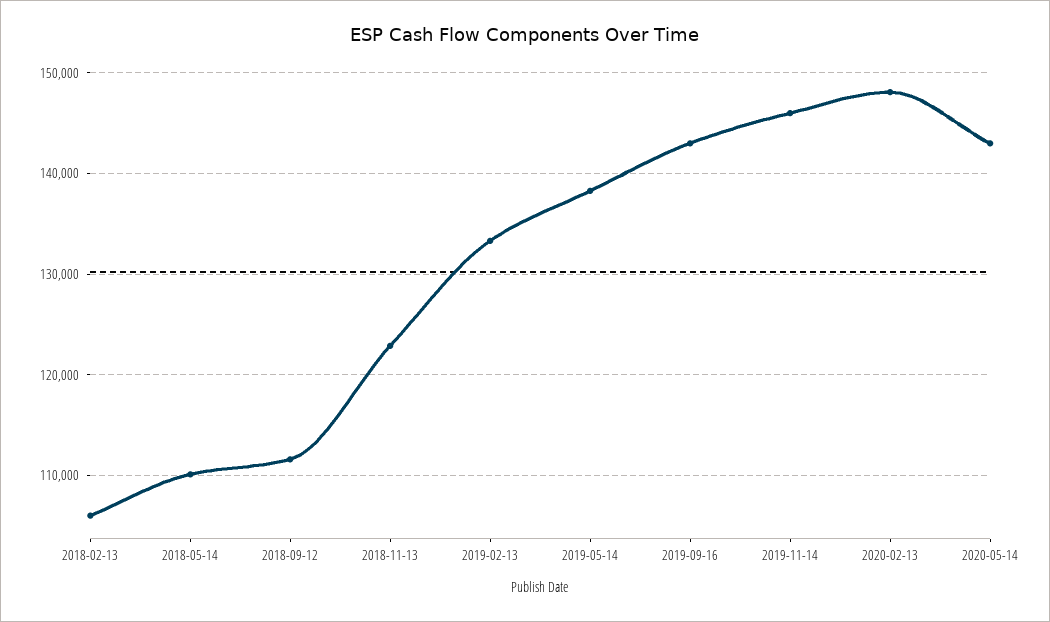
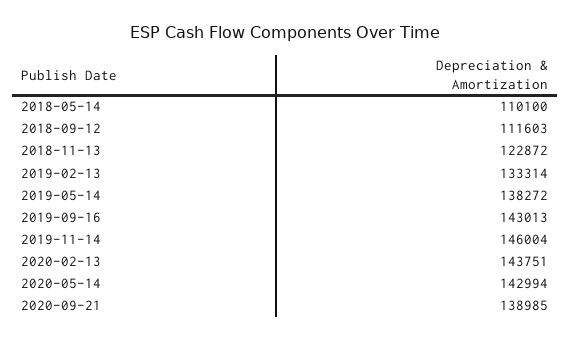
2018-02-13: 106000 -> none
2020-02-13: 148000 -> 143751
2020-09-21: none -> 138985

